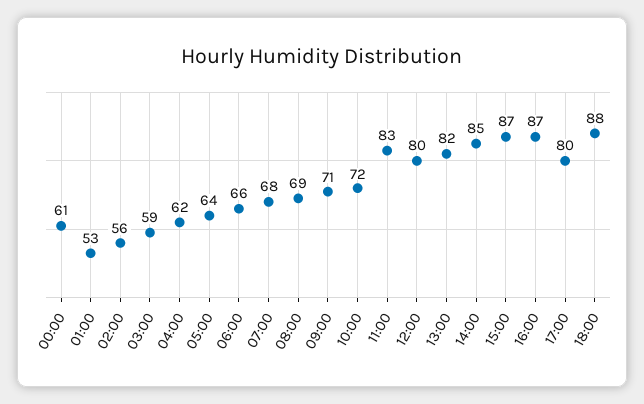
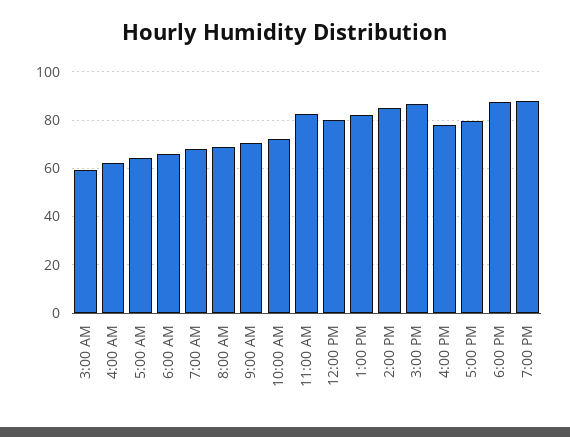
00:00: 61 -> none
01:00: 53 -> none
02:00: 56 -> none
16:00: 87 -> 77.5
7:00 PM: none -> 87.5

